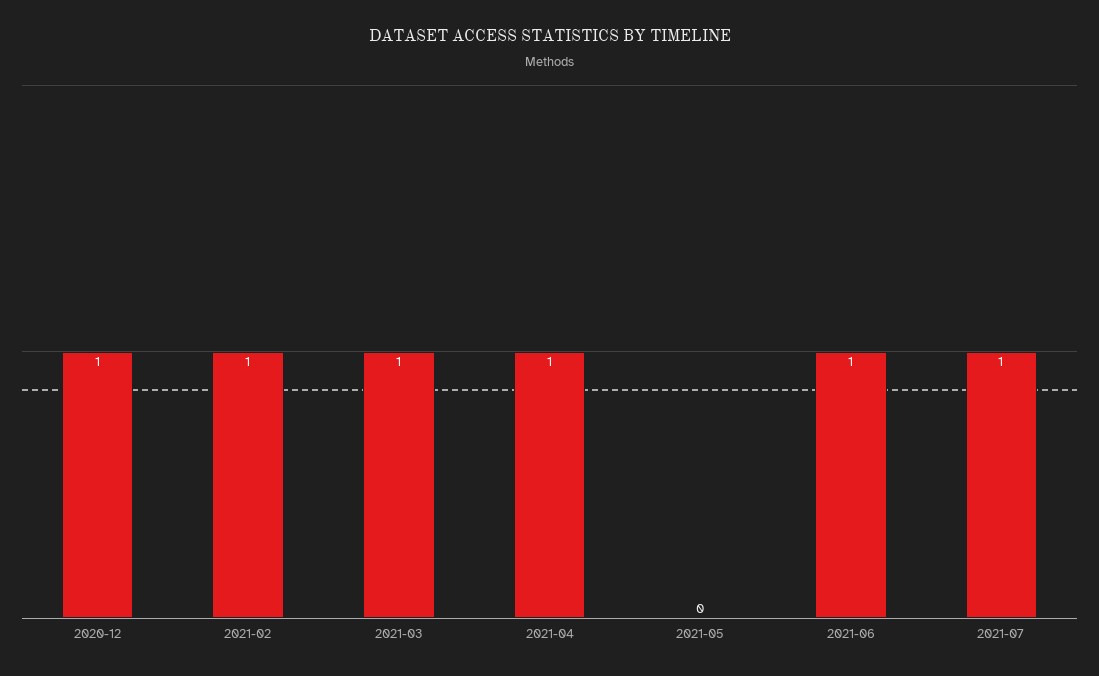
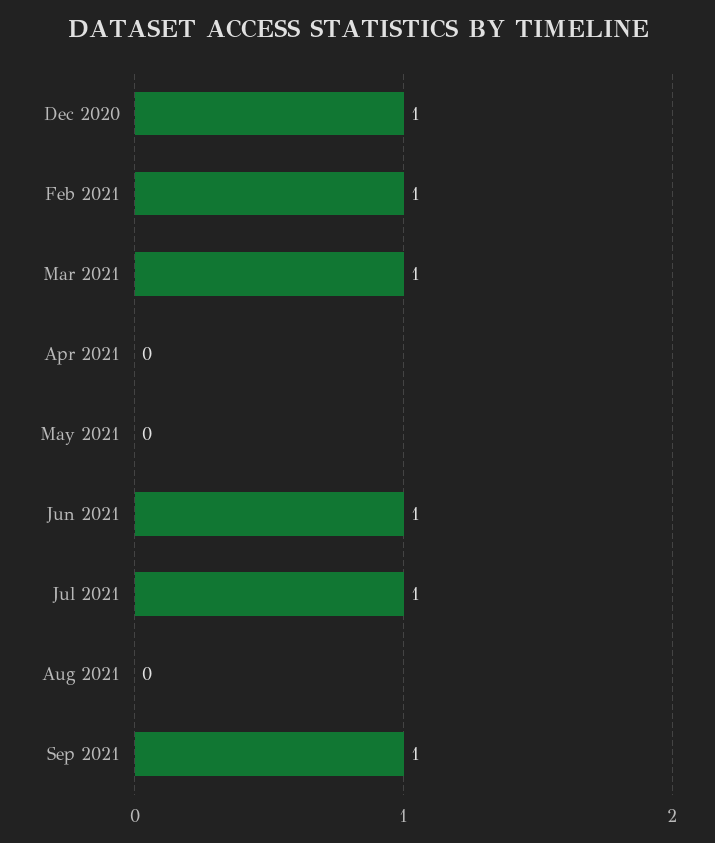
2021-04: 1 -> 0
Aug 2021: none -> 0
Sep 2021: none -> 1

